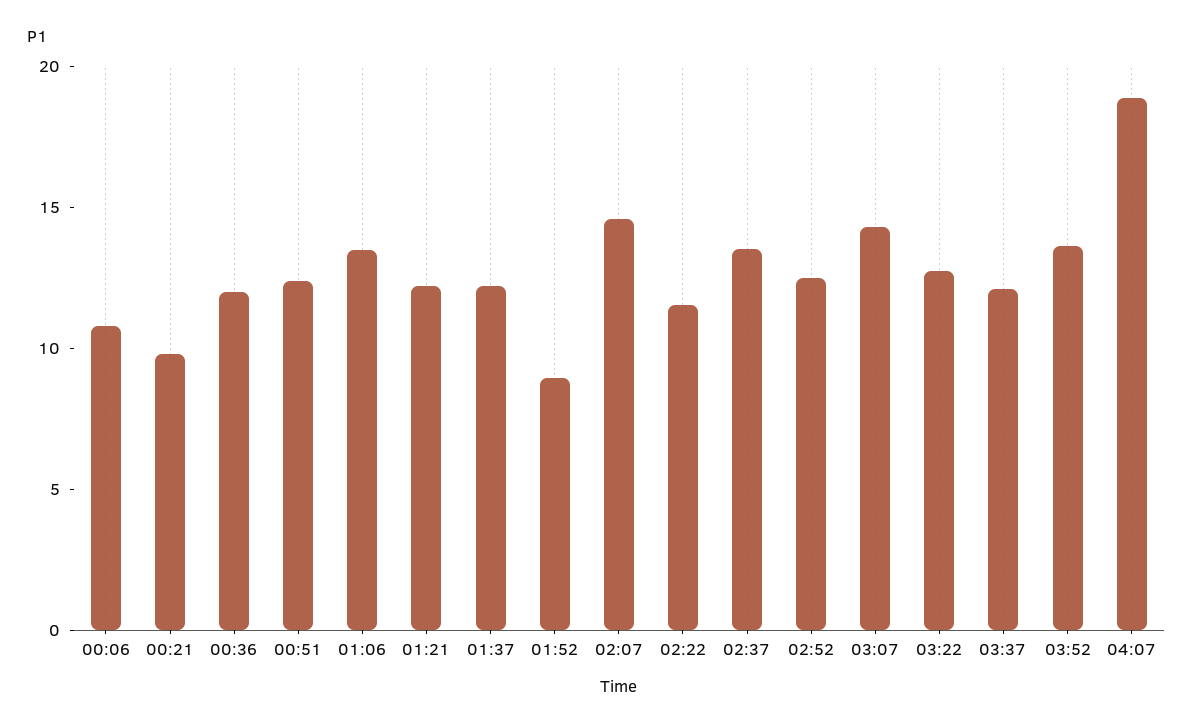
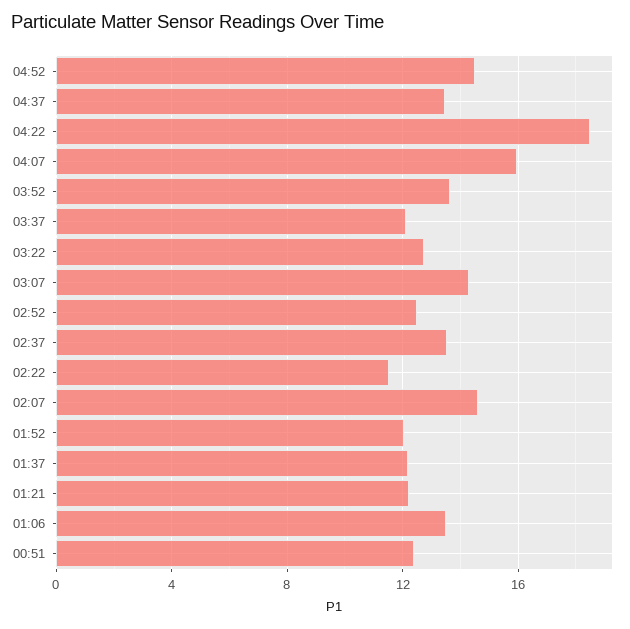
00:06: 11 -> none
00:21: 10 -> none
00:36: 12 -> none
01:52: 9 -> 12
04:07: 19 -> 16
04:52: none -> 14.5
04:37: none -> 13.5
04:22: none -> 18.5

